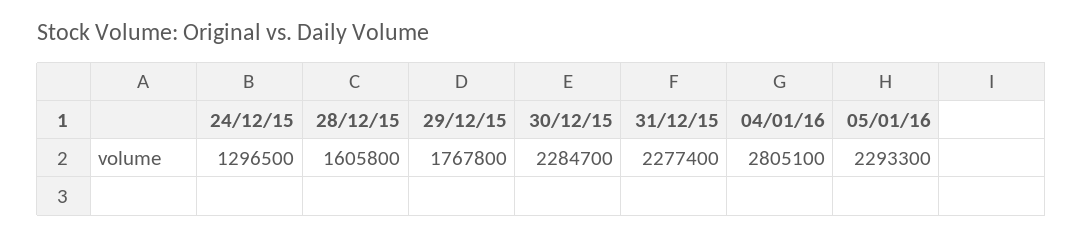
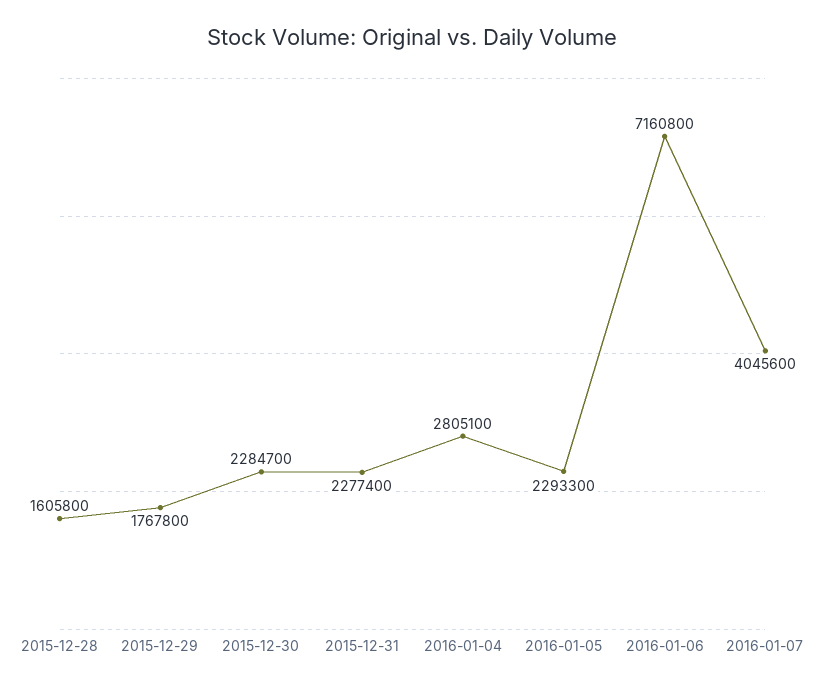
24/12/15: 1296500 -> none
2016-01-06: none -> 7160800
2016-01-07: none -> 4045600

